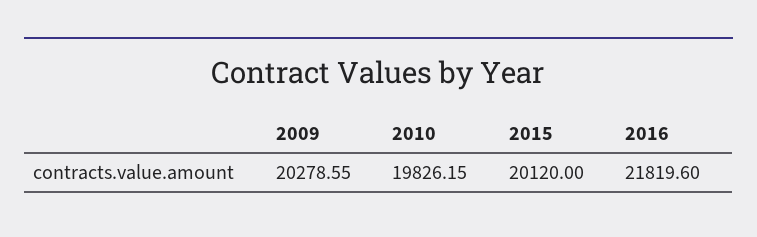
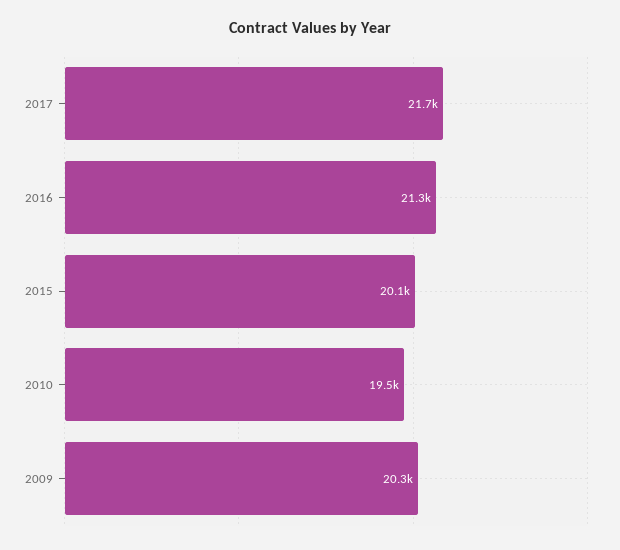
2010: 19826.15 -> 19500
2016: 21819.6 -> 21300
2017: none -> 21700

